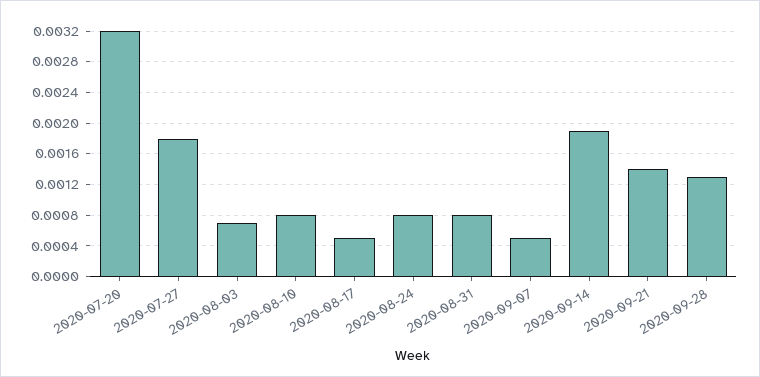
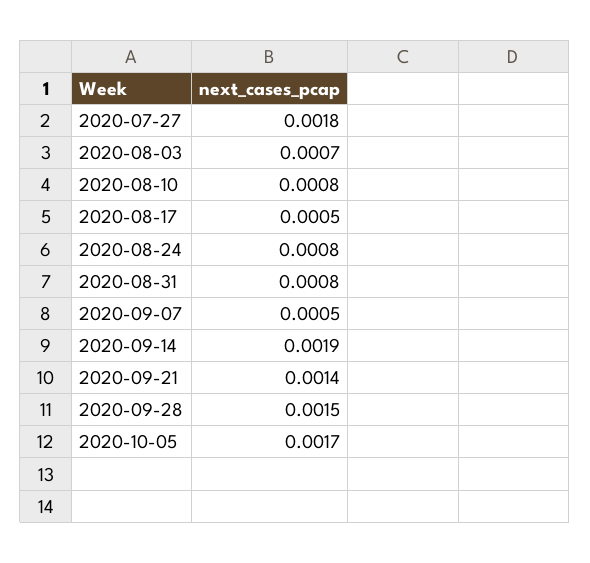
2020-07-20: 0.0032 -> none
2020-09-28: 0.0013 -> 0.0015
2020-10-05: none -> 0.0017

